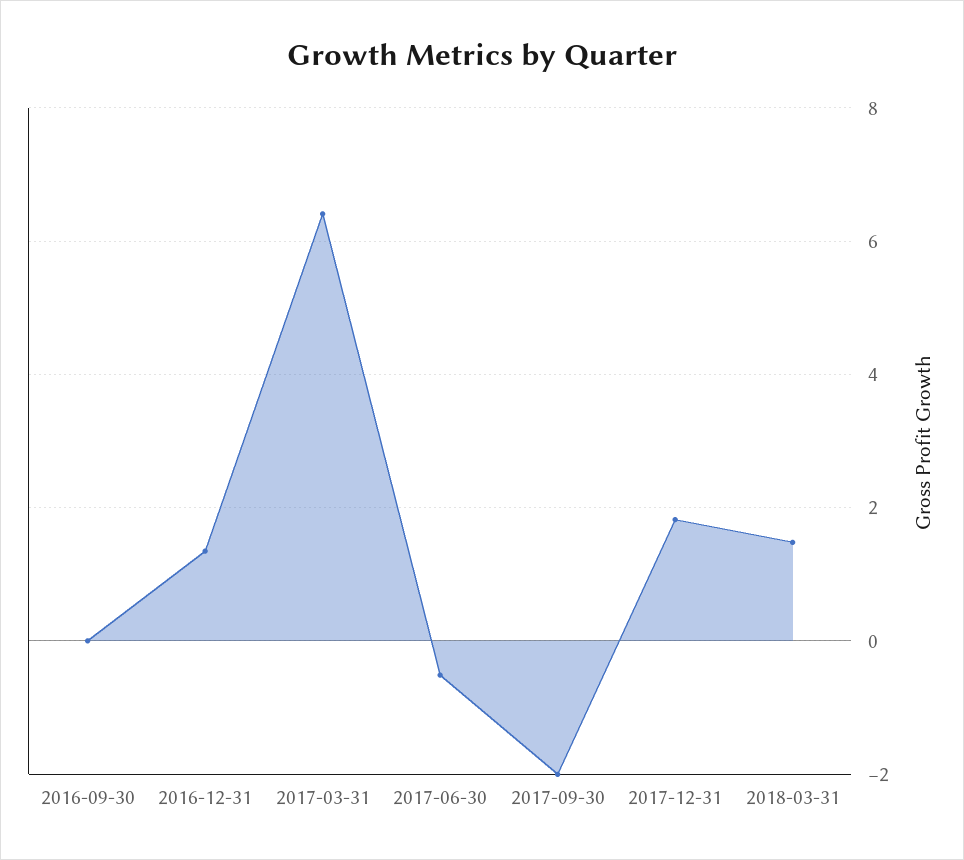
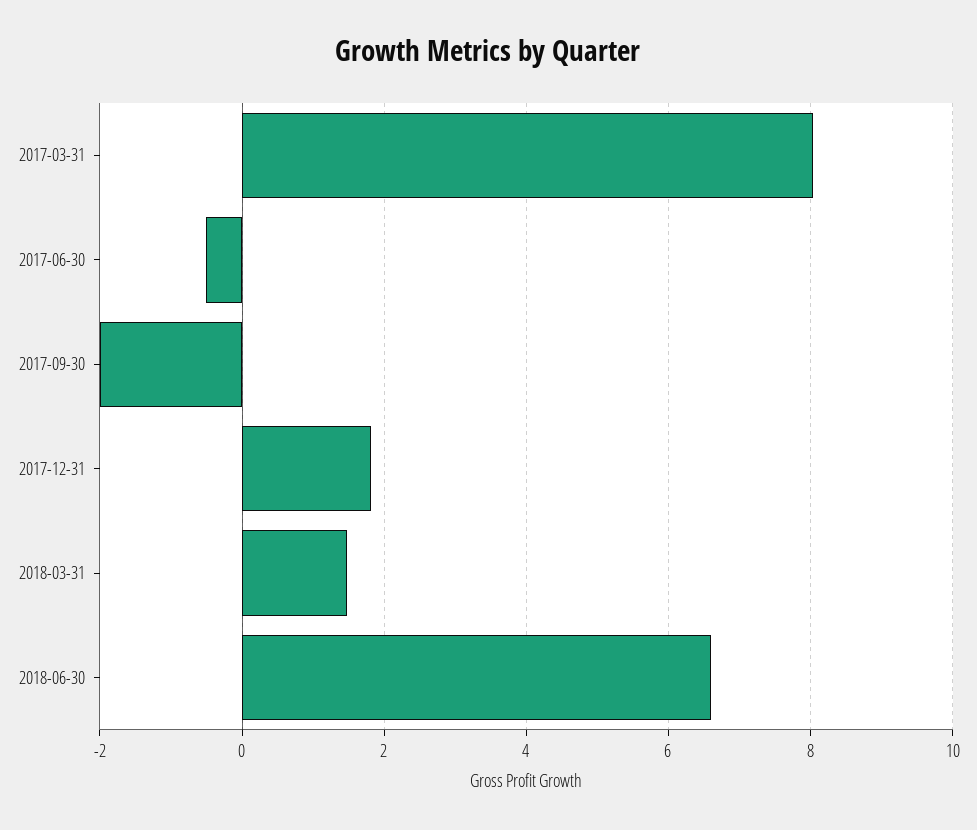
2016-09-30: 0 -> none
2016-12-31: 1.4 -> none
2017-03-31: 6.4 -> 8
2018-06-30: none -> 6.6

